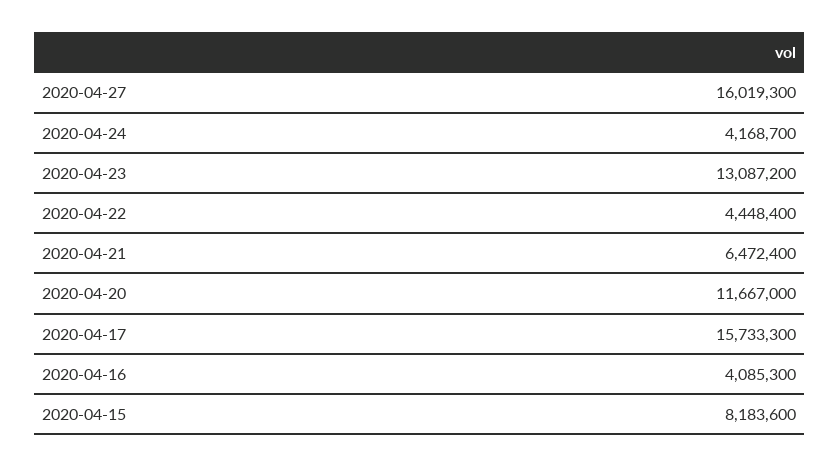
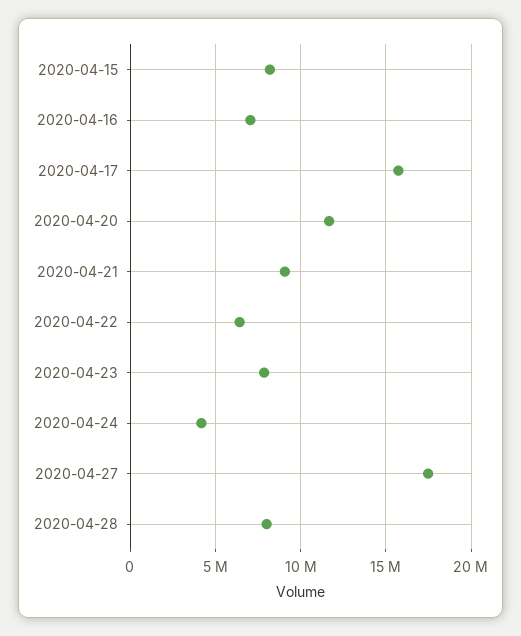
2020-04-27: 16019300 -> 17500000
2020-04-23: 13087200 -> 8000000
2020-04-22: 4448400 -> 6500000
2020-04-21: 6472400 -> 9000000
2020-04-16: 4085300 -> 7000000
2020-04-28: none -> 8000000

